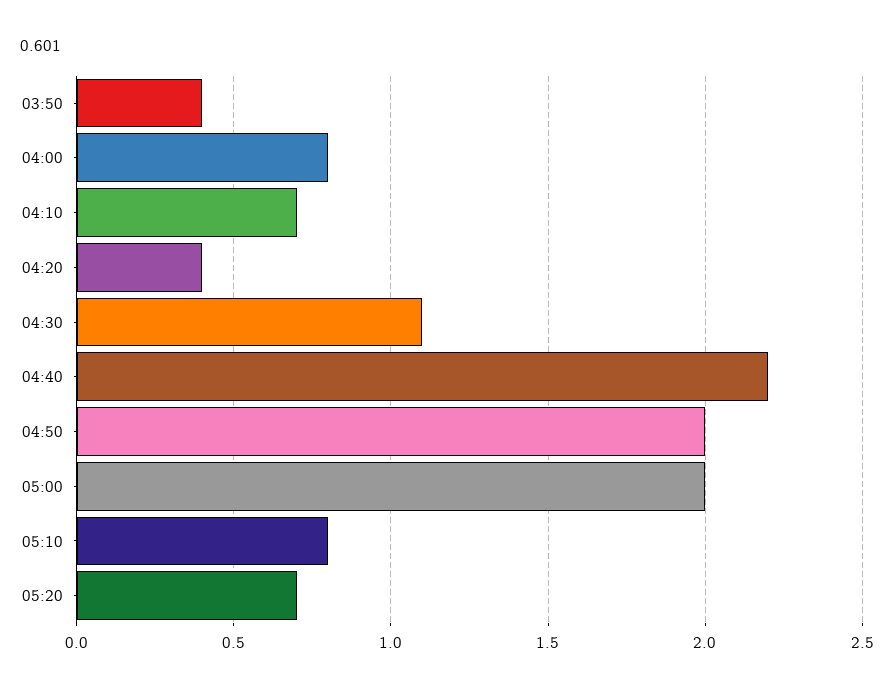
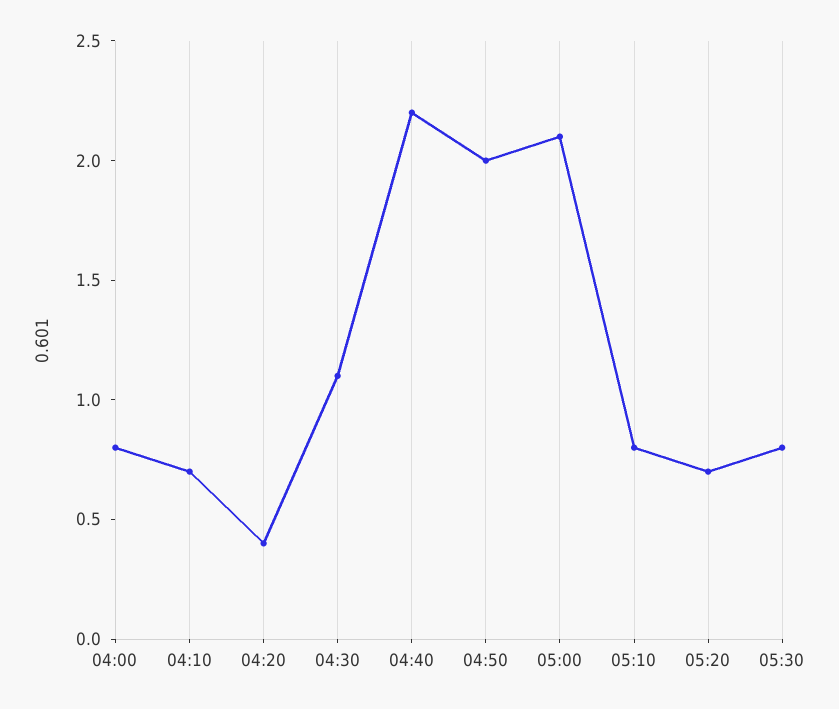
03:50: 0.4 -> none
05:00: 2 -> 2.1
05:30: none -> 0.8

